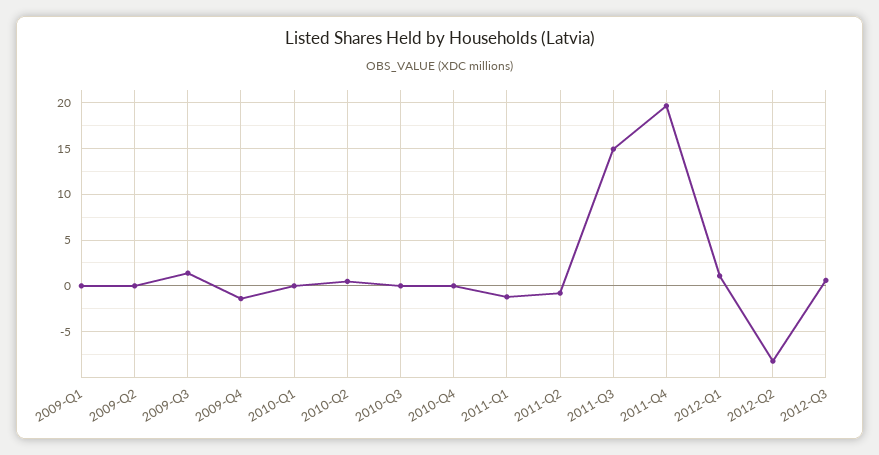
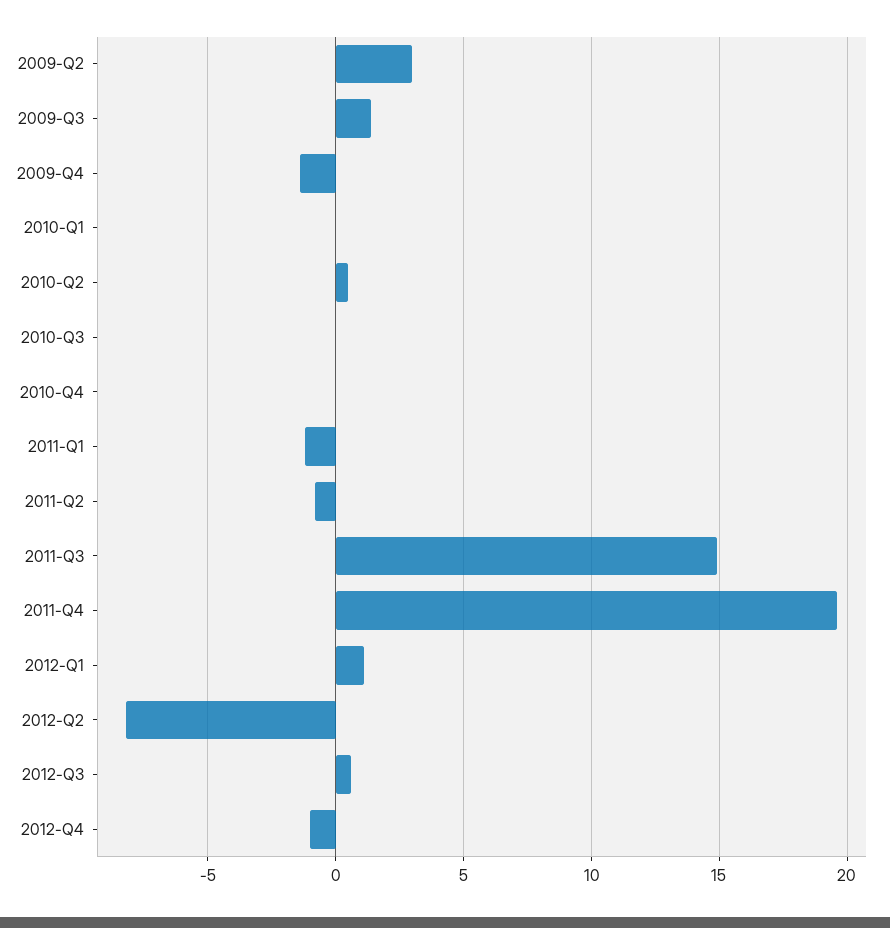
2009-Q1: 0 -> none
2009-Q2: 0 -> 3
2012-Q4: none -> -1

